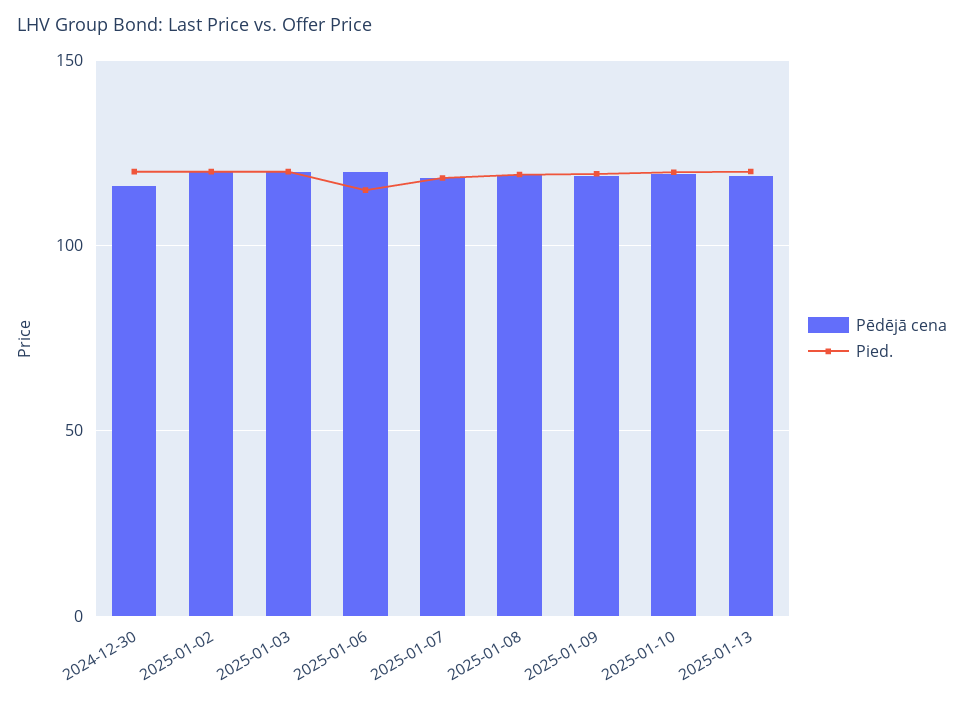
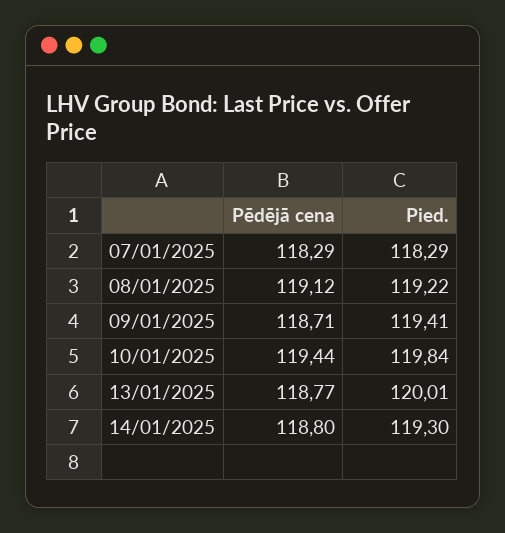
Pēdējā cena, 2024-12-30: 115 -> none
Pied., 2024-12-30: 120 -> none
Pēdējā cena, 2025-01-02: 120 -> none
Pied., 2025-01-02: 120 -> none
Pēdējā cena, 2025-01-03: 120 -> none
Pied., 2025-01-03: 120 -> none
Pēdējā cena, 2025-01-06: 120 -> none
Pied., 2025-01-06: 115 -> none
Pēdējā cena, 14/01/2025: none -> 118.8
Pied., 14/01/2025: none -> 119.3

